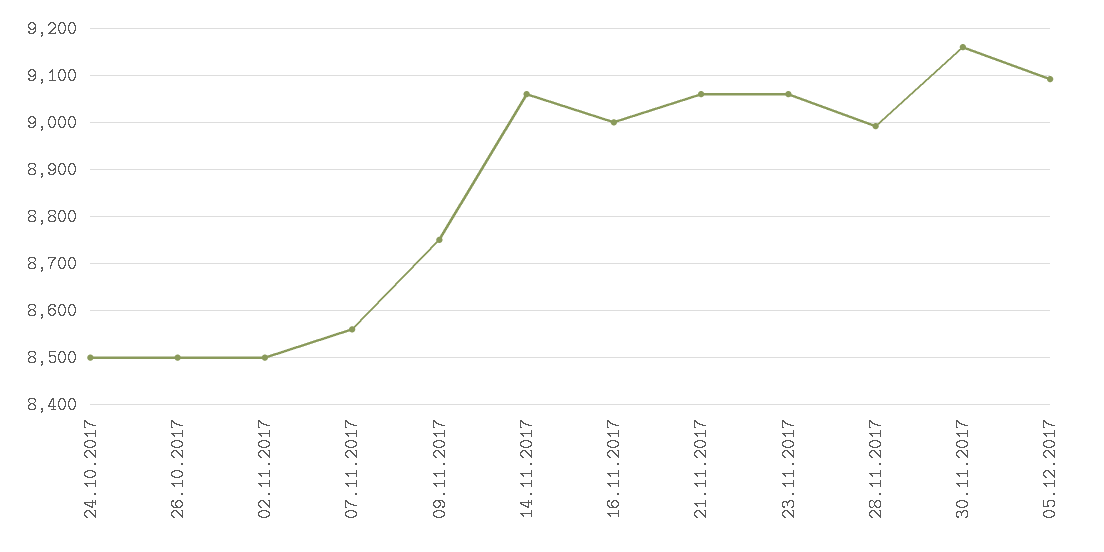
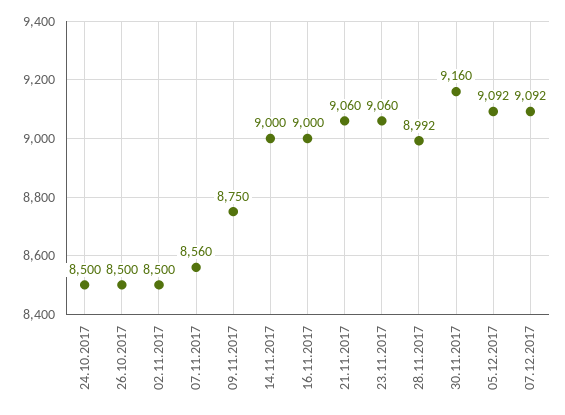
14.11.2017: 9060 -> 9000
07.12.2017: none -> 9092

